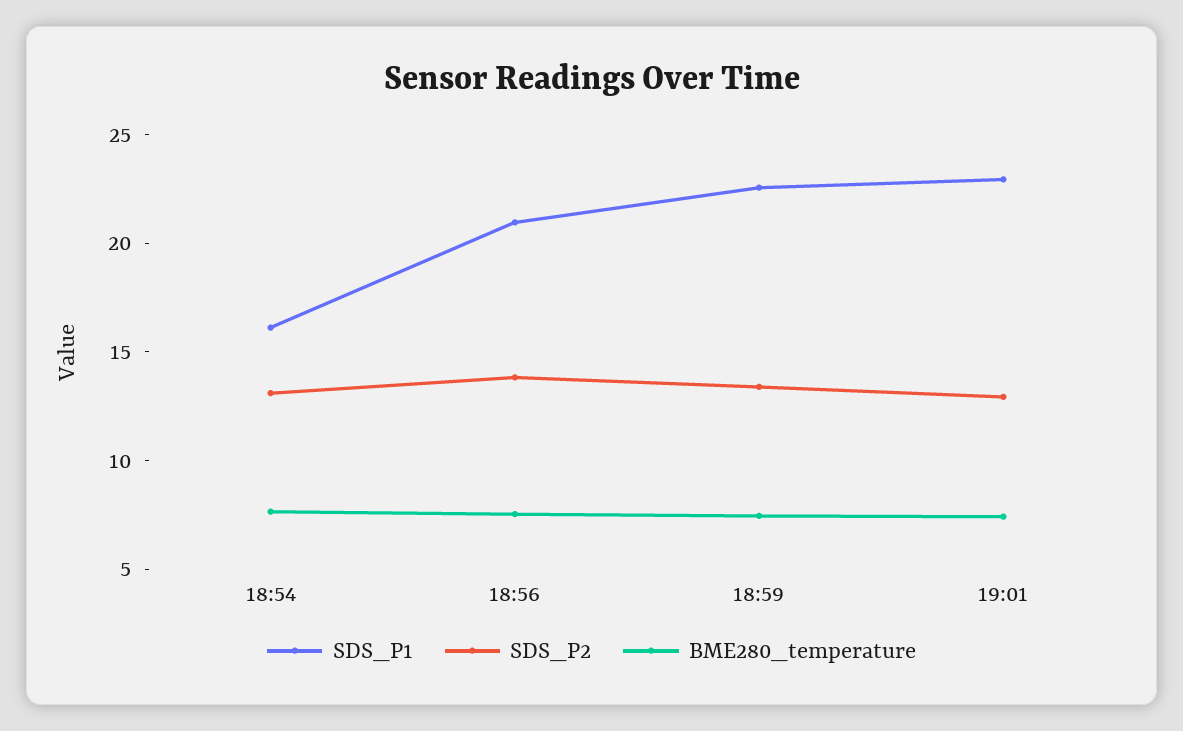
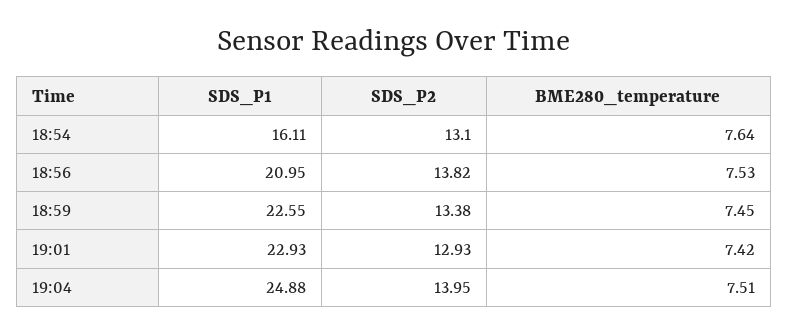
SDS_P1, 19:04: none -> 24.88
SDS_P2, 19:04: none -> 13.95
BME280_temperature, 19:04: none -> 7.51

